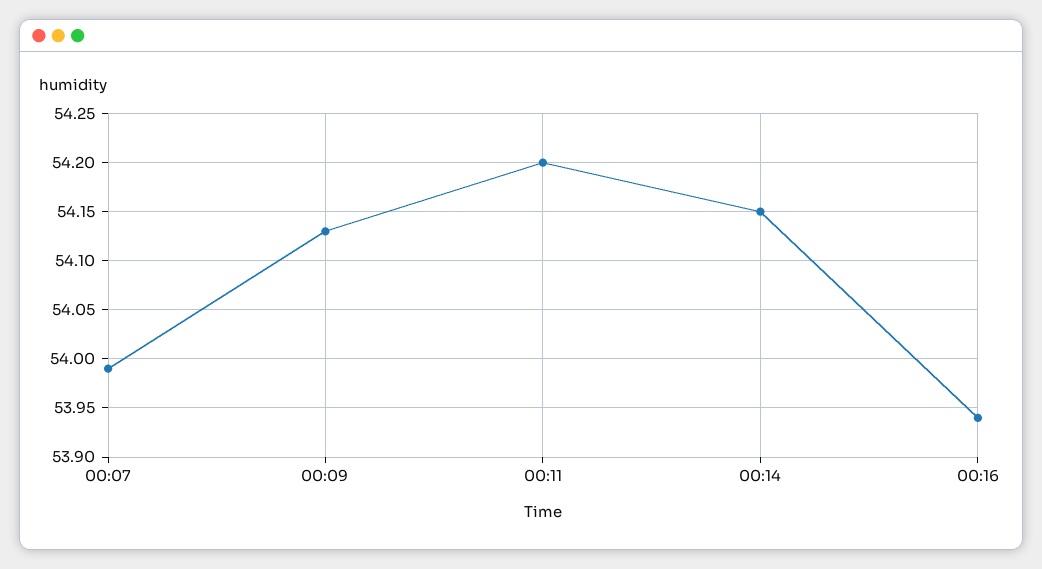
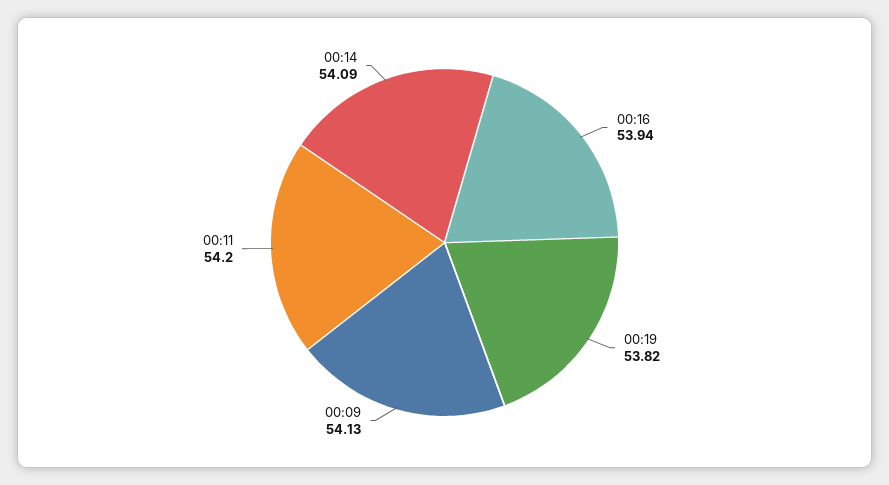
00:07: 53.99 -> none
00:14: 54.15 -> 54.09
00:19: none -> 53.82

